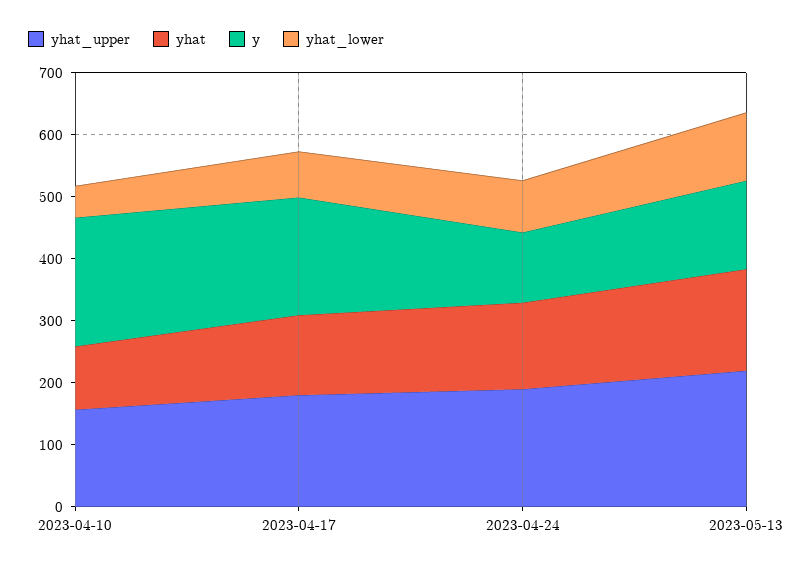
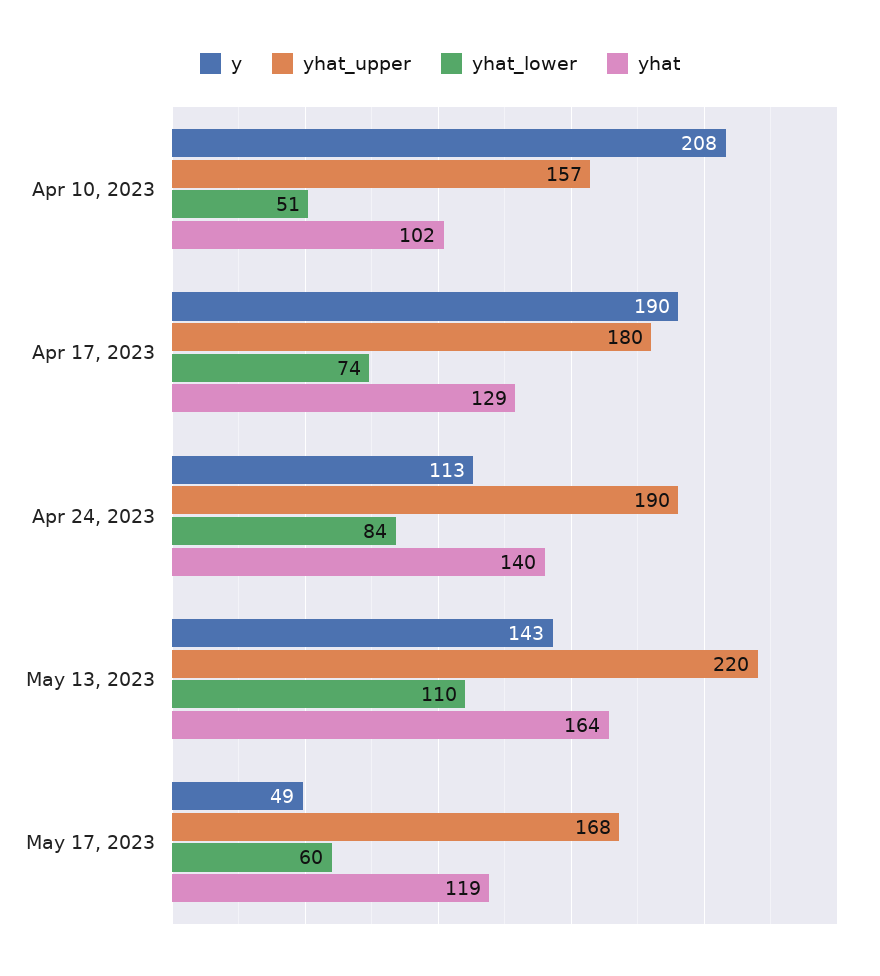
y, May 17, 2023: none -> 49
yhat_upper, May 17, 2023: none -> 168
yhat_lower, May 17, 2023: none -> 60
yhat, May 17, 2023: none -> 119

